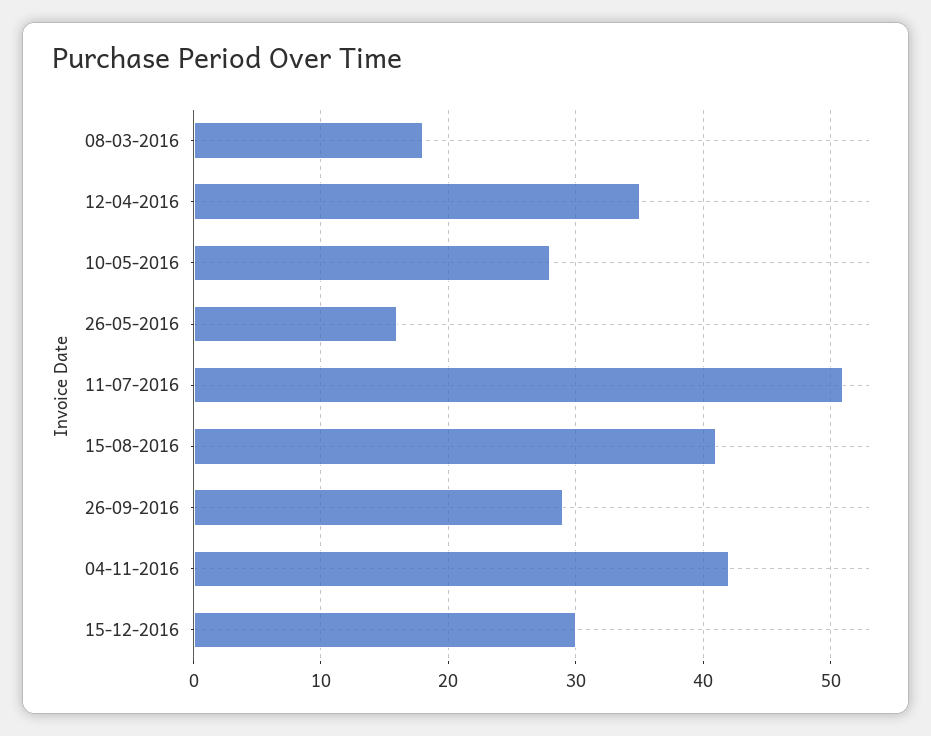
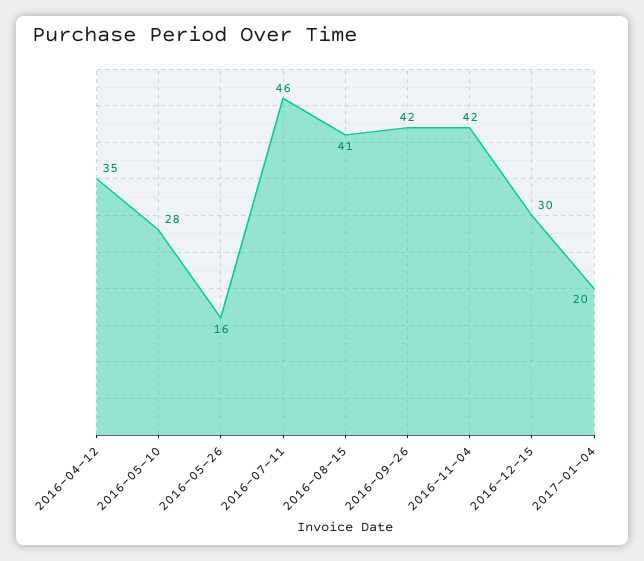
08-03-2016: 18 -> none
11-07-2016: 51 -> 46
26-09-2016: 29 -> 42
2017-01-04: none -> 20

